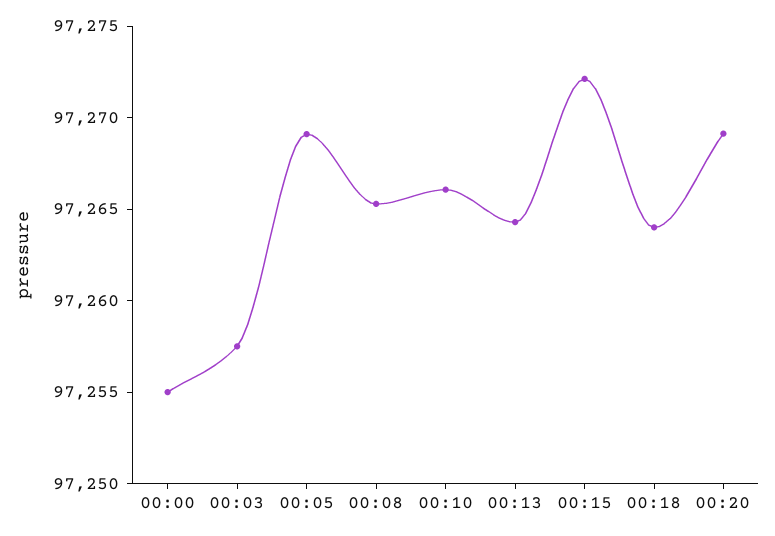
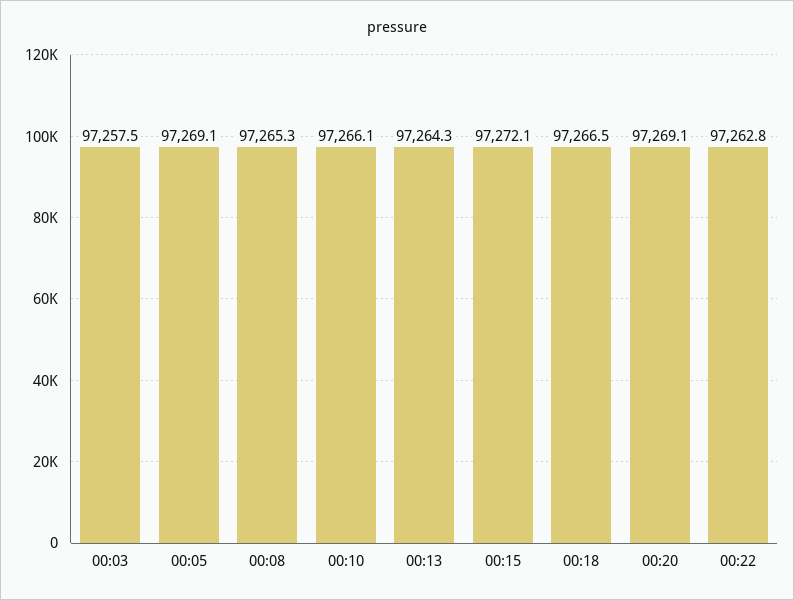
00:00: 97255 -> none
00:18: 97264 -> 97266.5
00:22: none -> 97262.8

